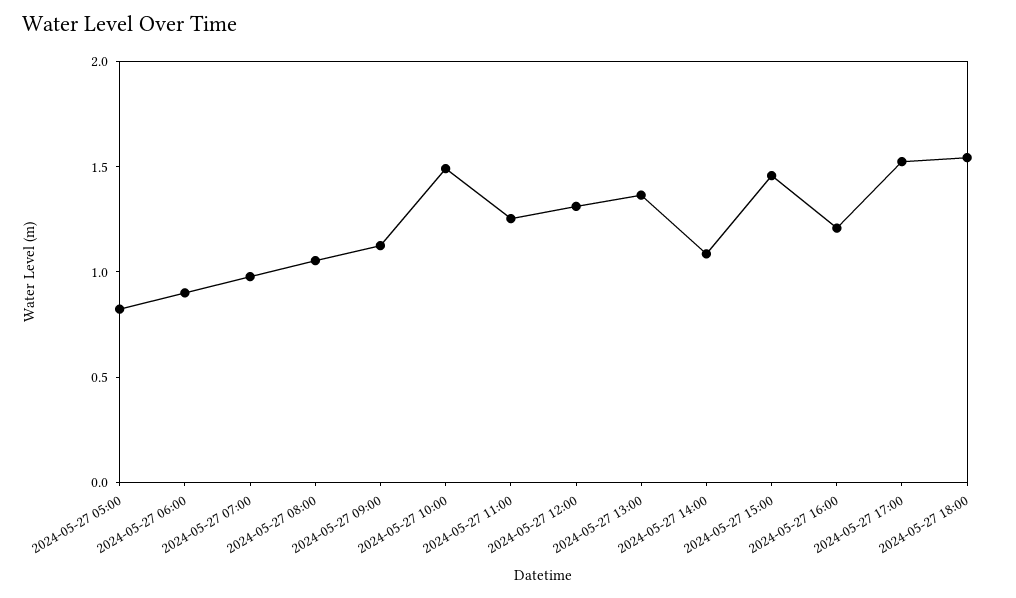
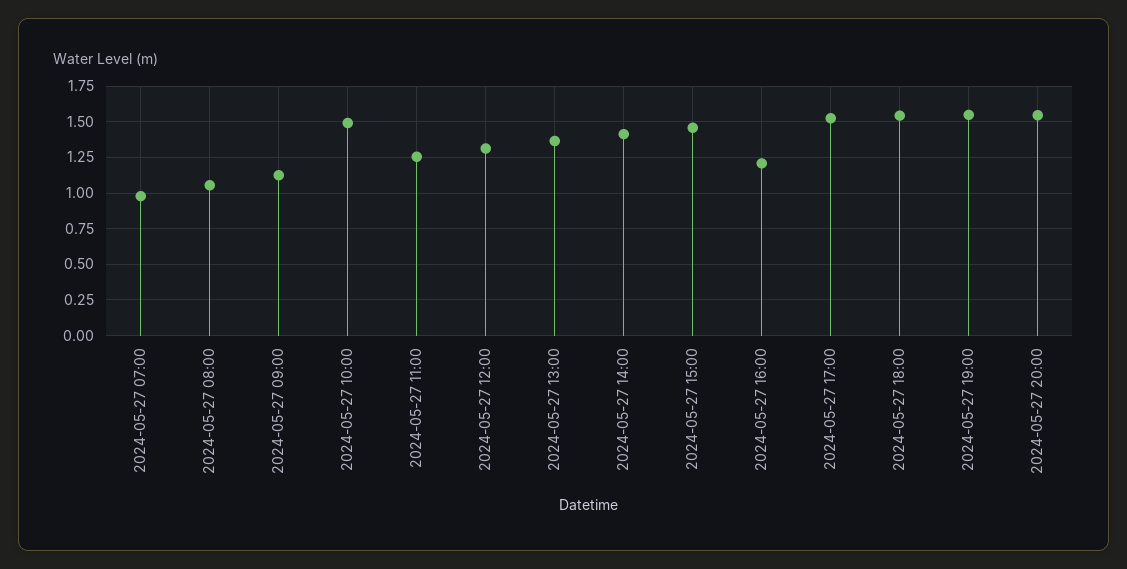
2024-05-27 05:00: 0.8 -> none
2024-05-27 06:00: 0.9 -> none
2024-05-27 14:00: 1.1 -> 1.4
2024-05-27 19:00: none -> 1.55
2024-05-27 20:00: none -> 1.55

